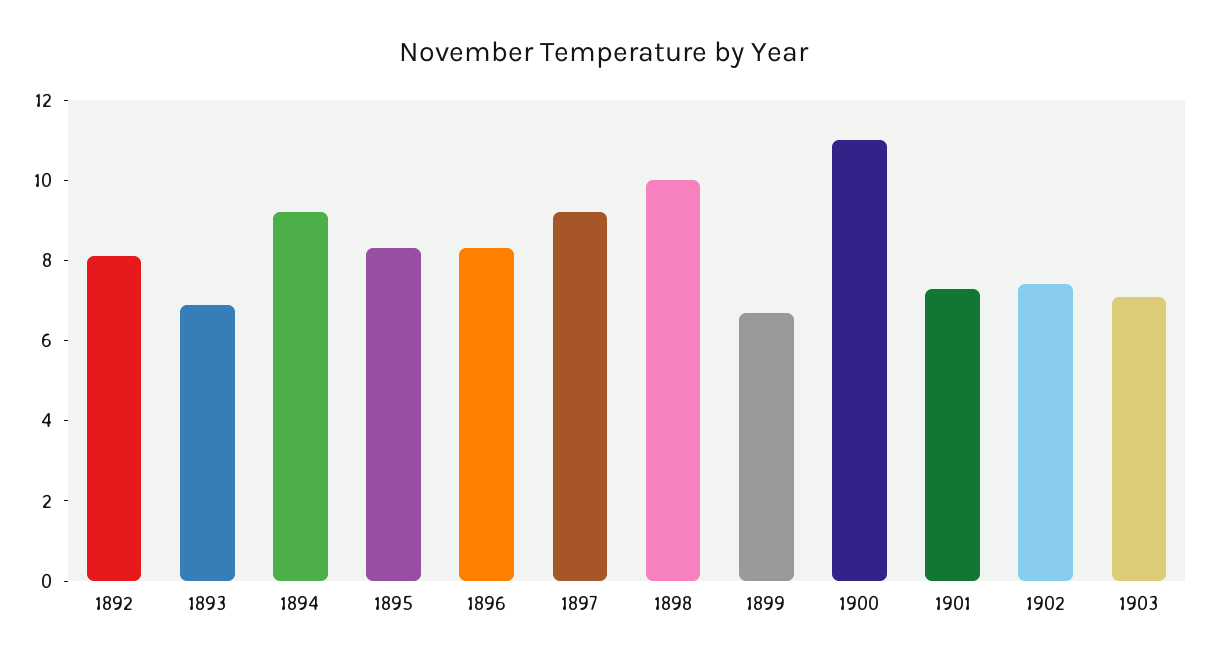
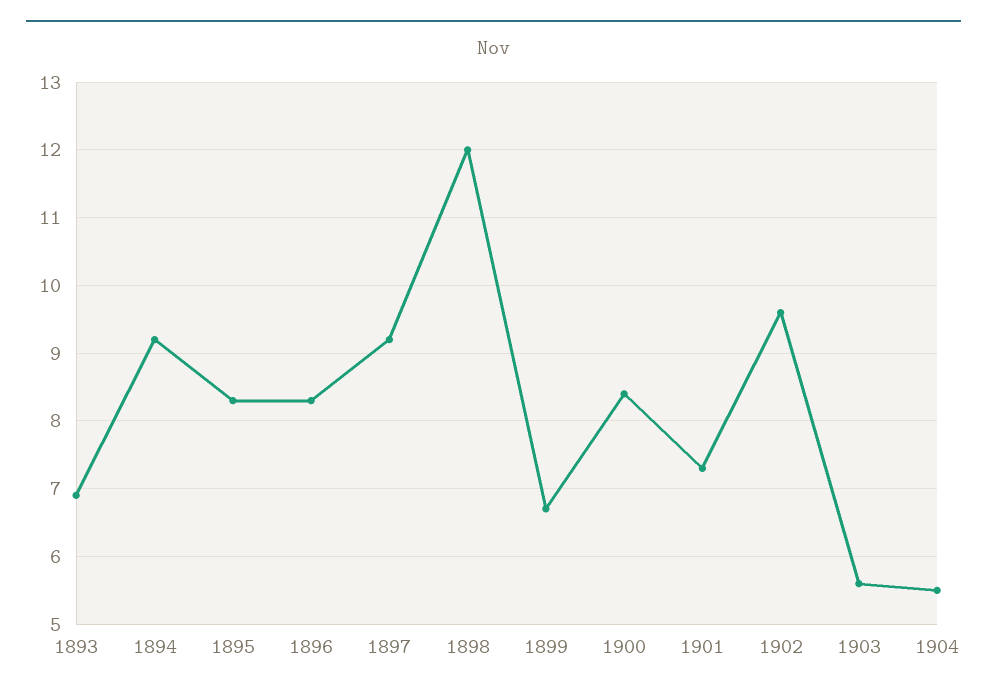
1892: 8 -> none
1898: 10 -> 12
1900: 11 -> 8.4
1902: 7.5 -> 9.6
1903: 7 -> 5.6
1904: none -> 5.5

